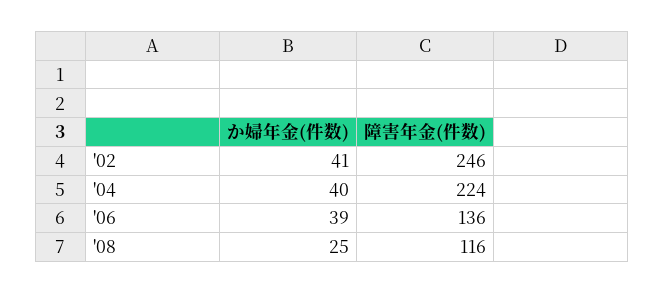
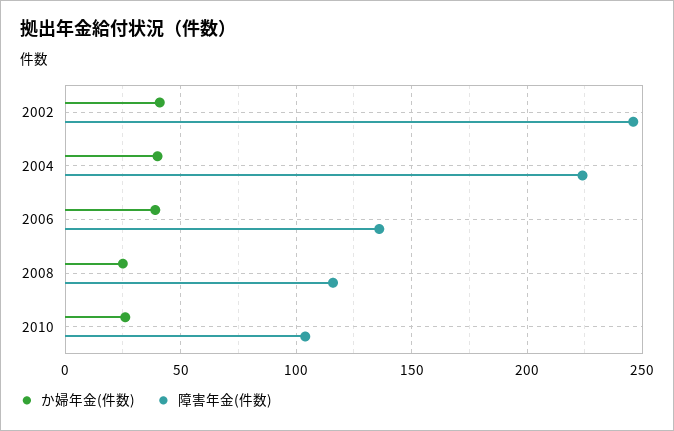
か婦年金(件数), 2010: none -> 25
障害年金(件数), 2010: none -> 105

